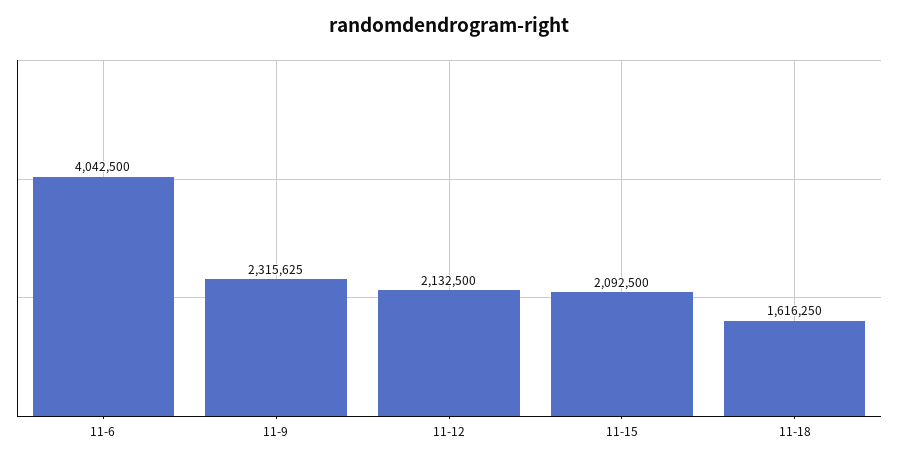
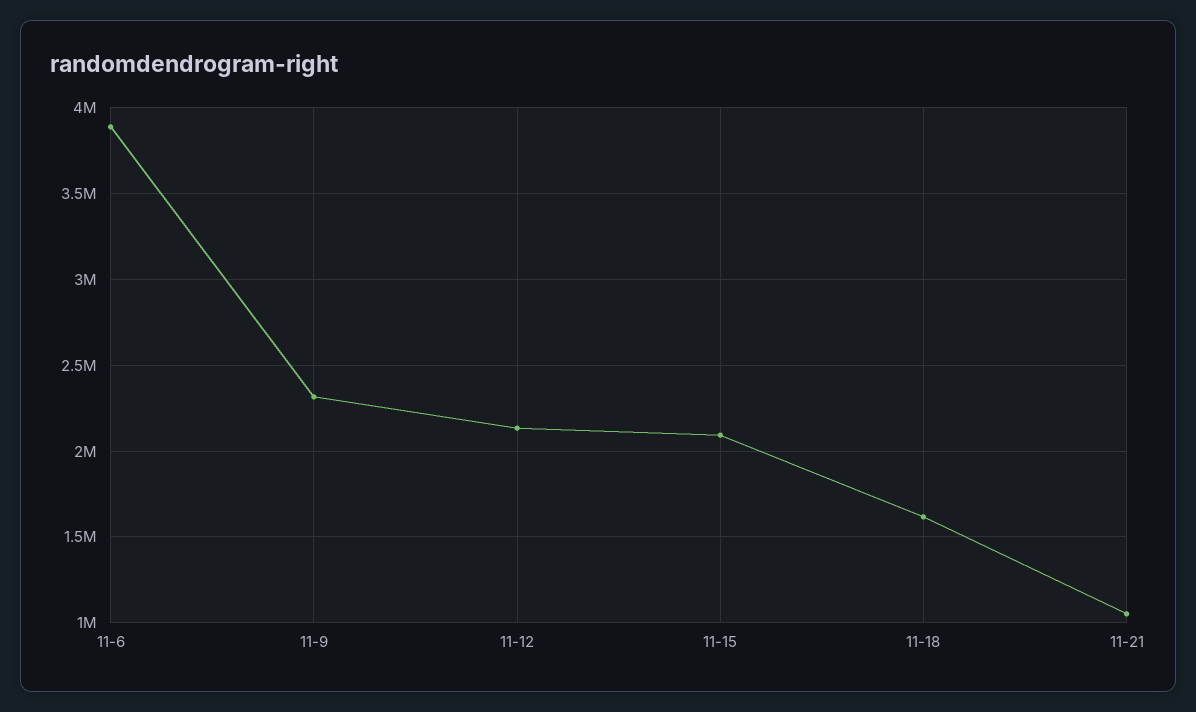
11-6: 4042500 -> 3900000
11-21: none -> 1050000

